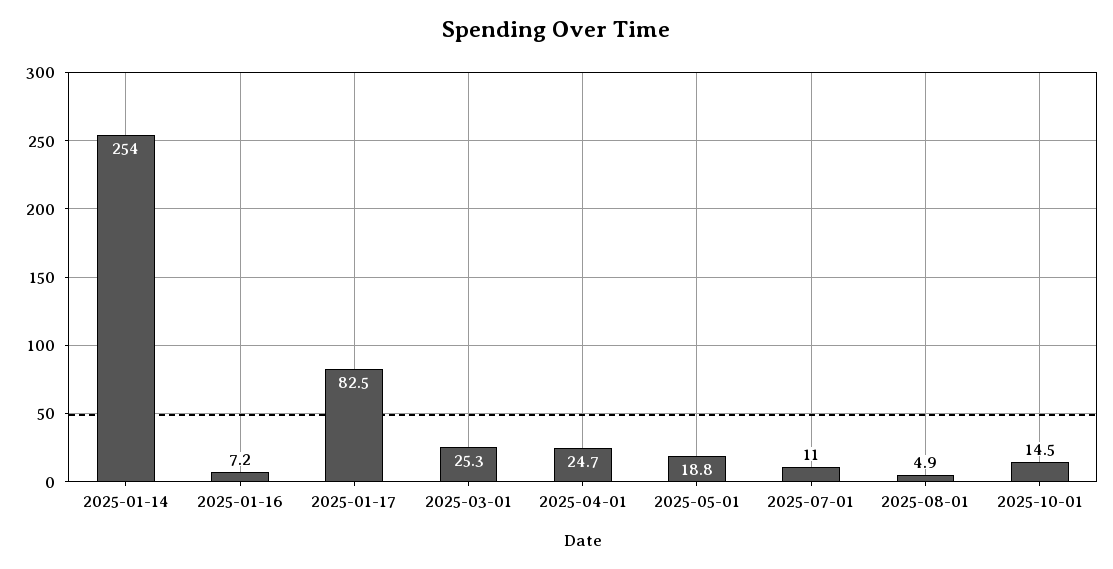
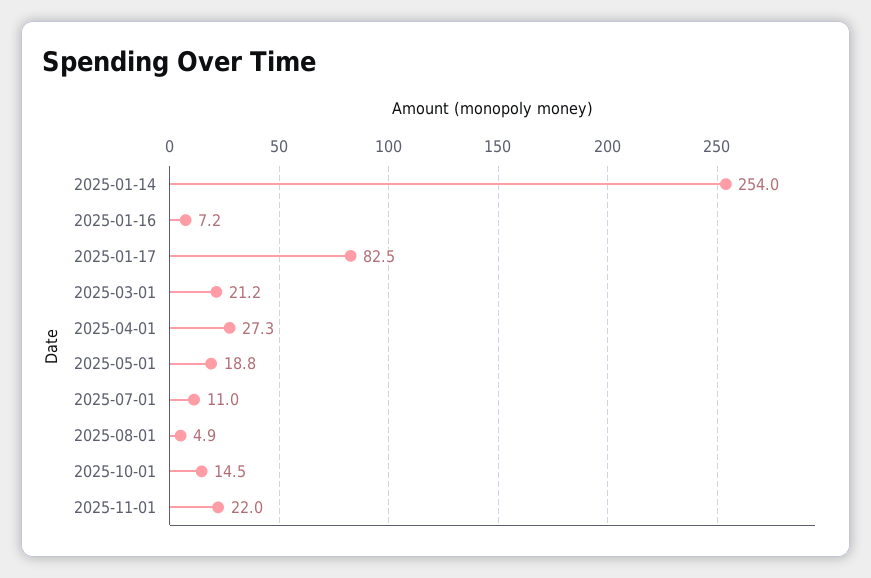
2025-03-01: 25.3 -> 21.2
2025-04-01: 24.7 -> 27.3
2025-11-01: none -> 22

